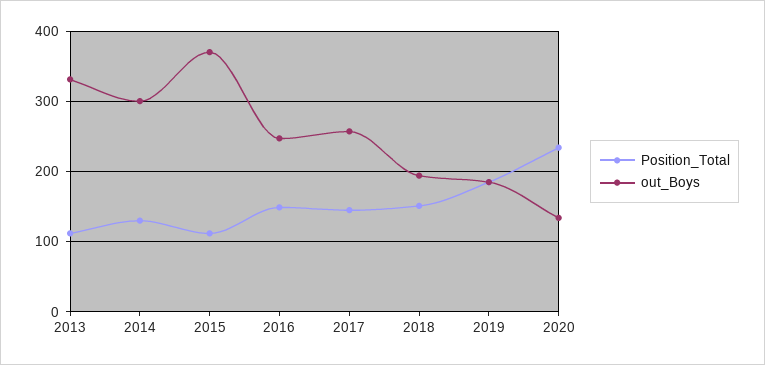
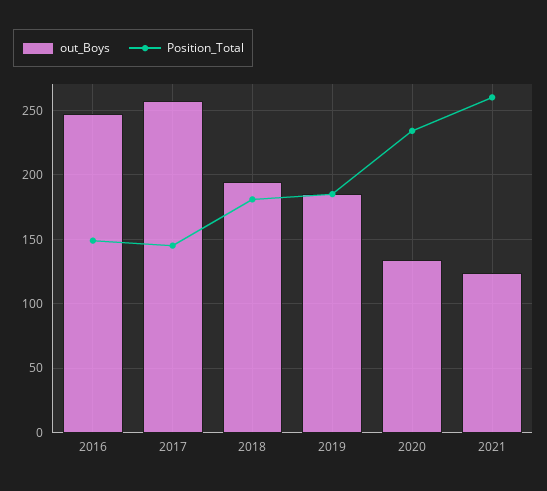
Position_Total, 2013: 110 -> none
out_Boys, 2013: 330 -> none
Position_Total, 2014: 130 -> none
out_Boys, 2014: 300 -> none
Position_Total, 2015: 110 -> none
out_Boys, 2015: 370 -> none
Position_Total, 2018: 150 -> 180
out_Boys, 2021: none -> 125
Position_Total, 2021: none -> 260

